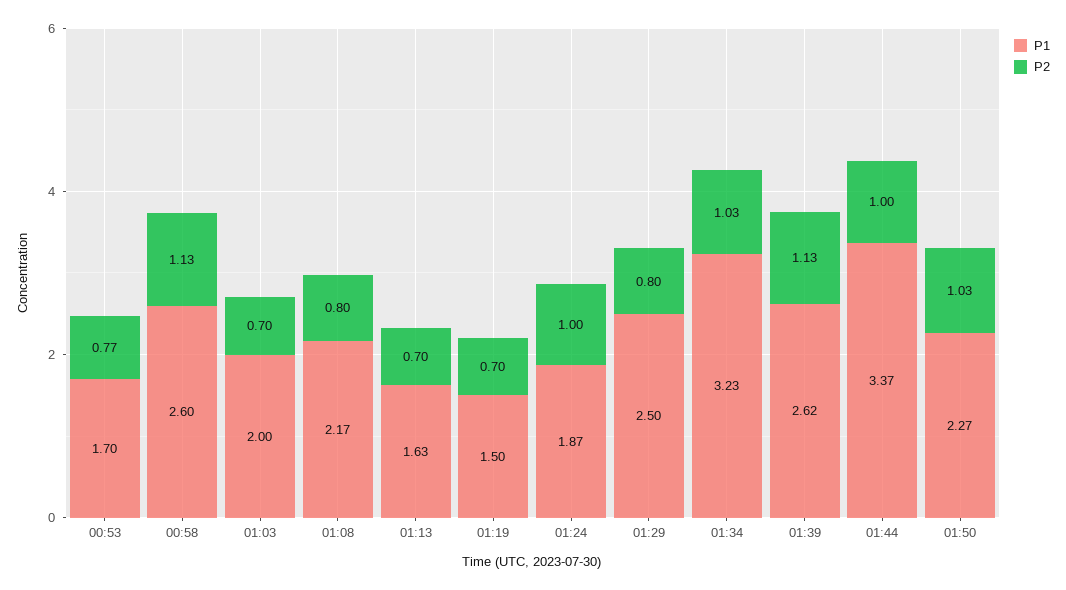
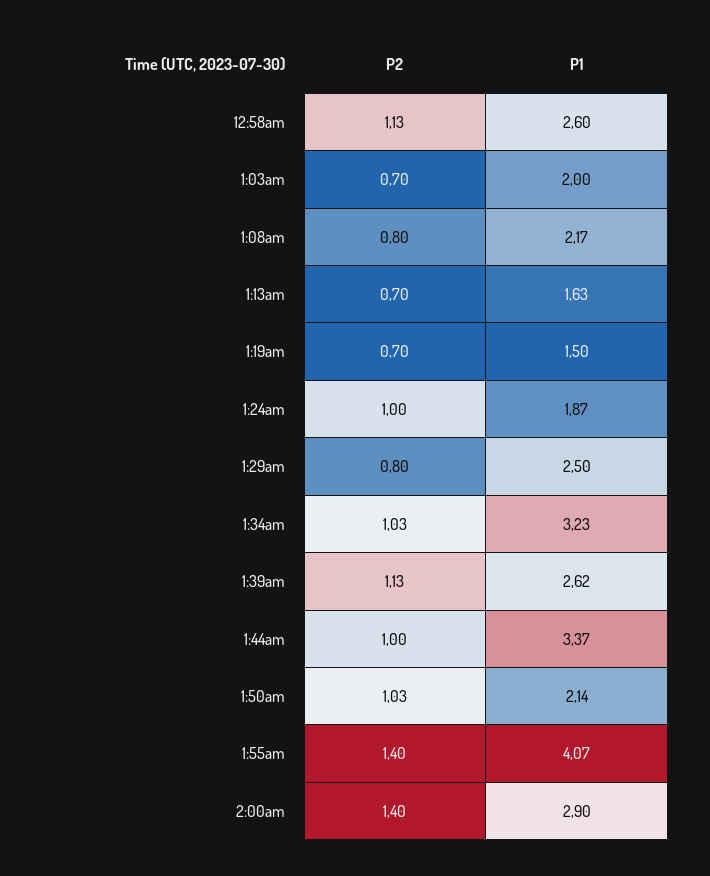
P1, 00:53: 1.7 -> none
P2, 00:53: 0.77 -> none
P1, 01:50: 2.27 -> 2.14
P2, 1:55am: none -> 1.4
P1, 1:55am: none -> 4.07
P2, 2:00am: none -> 1.4
P1, 2:00am: none -> 2.9

